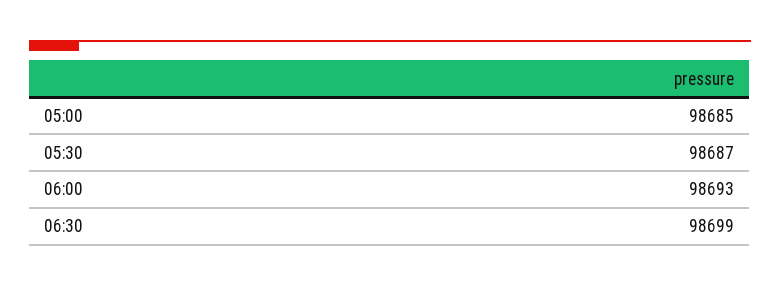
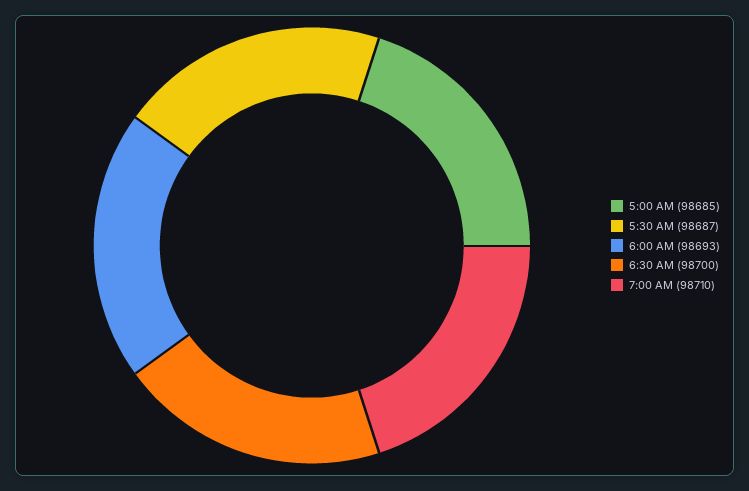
06:30: 98699 -> 98700
7:00 AM: none -> 98710

